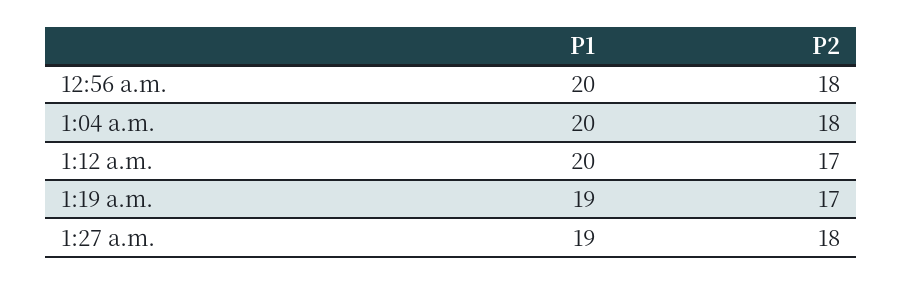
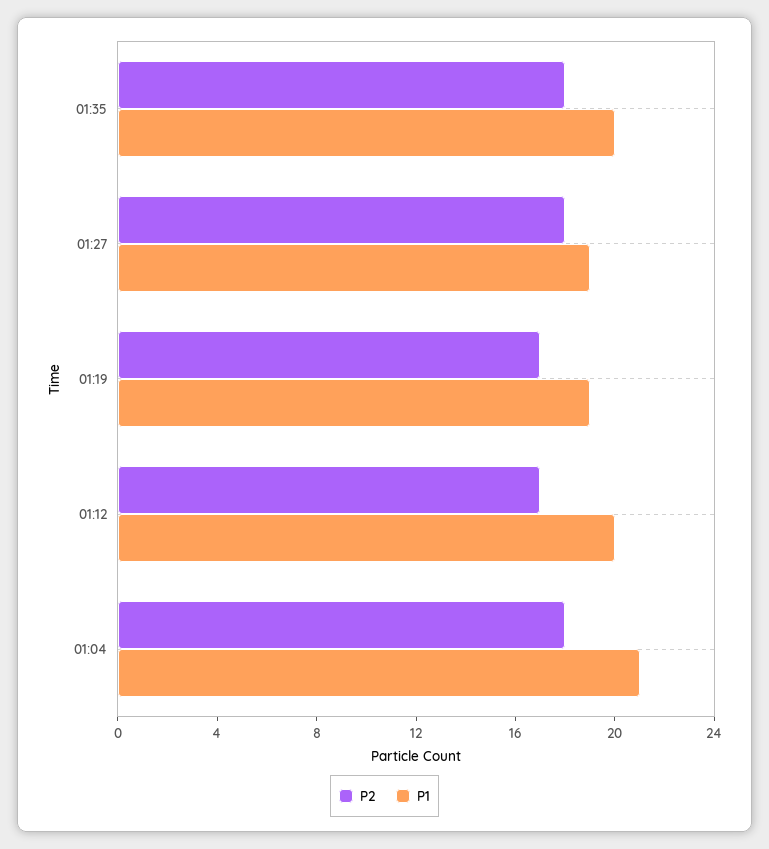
P1, 12:56 a.m.: 20 -> none
P2, 12:56 a.m.: 18 -> none
P1, 1:04 a.m.: 20 -> 21
P2, 01:35: none -> 18
P1, 01:35: none -> 20

